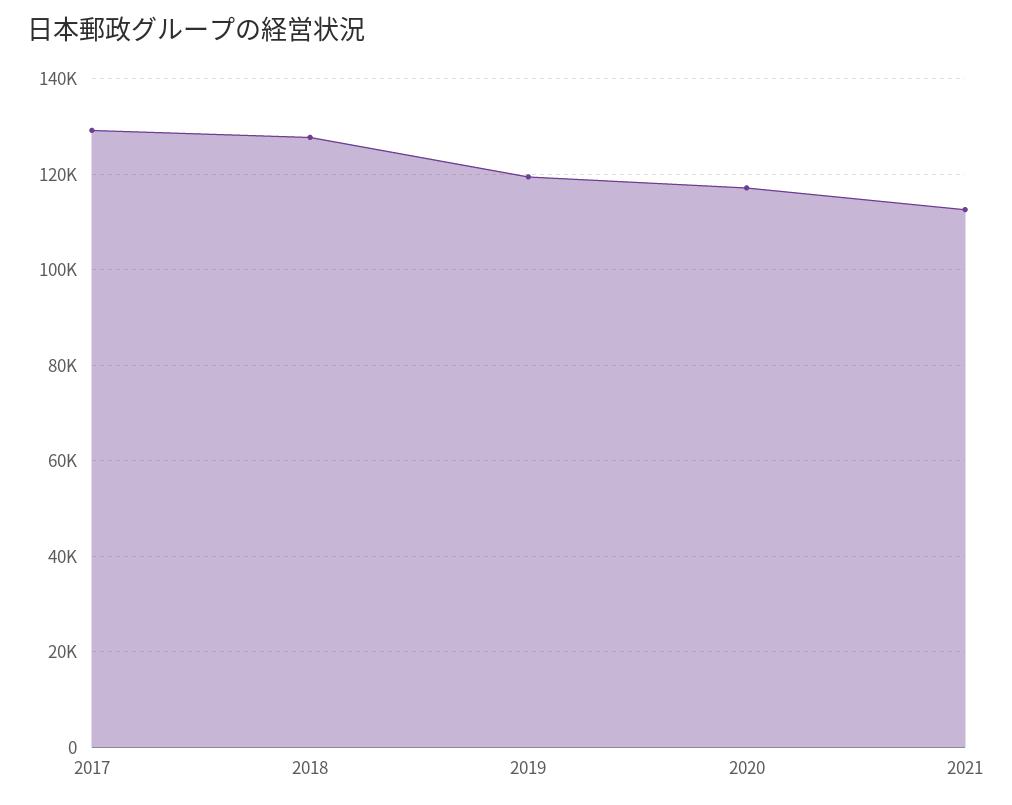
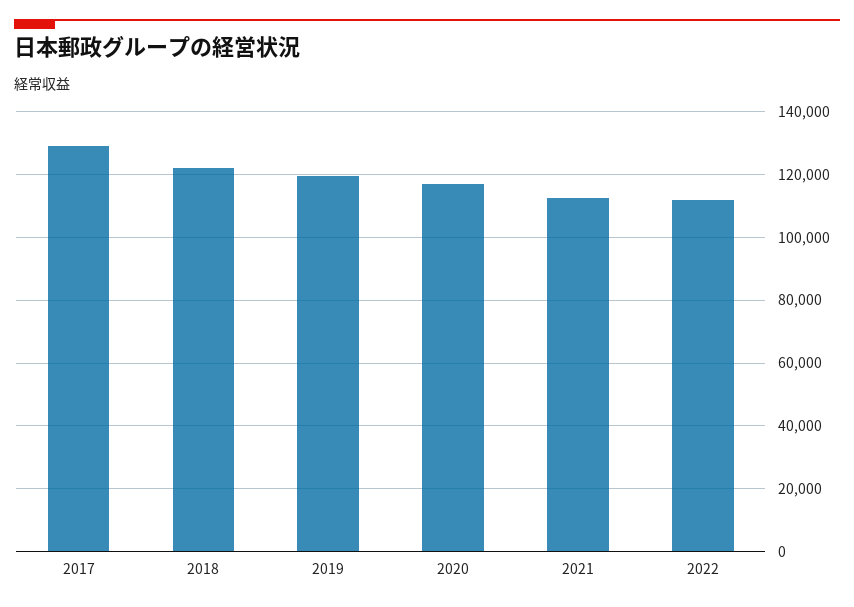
2018: 128000 -> 122000
2022: none -> 112000

